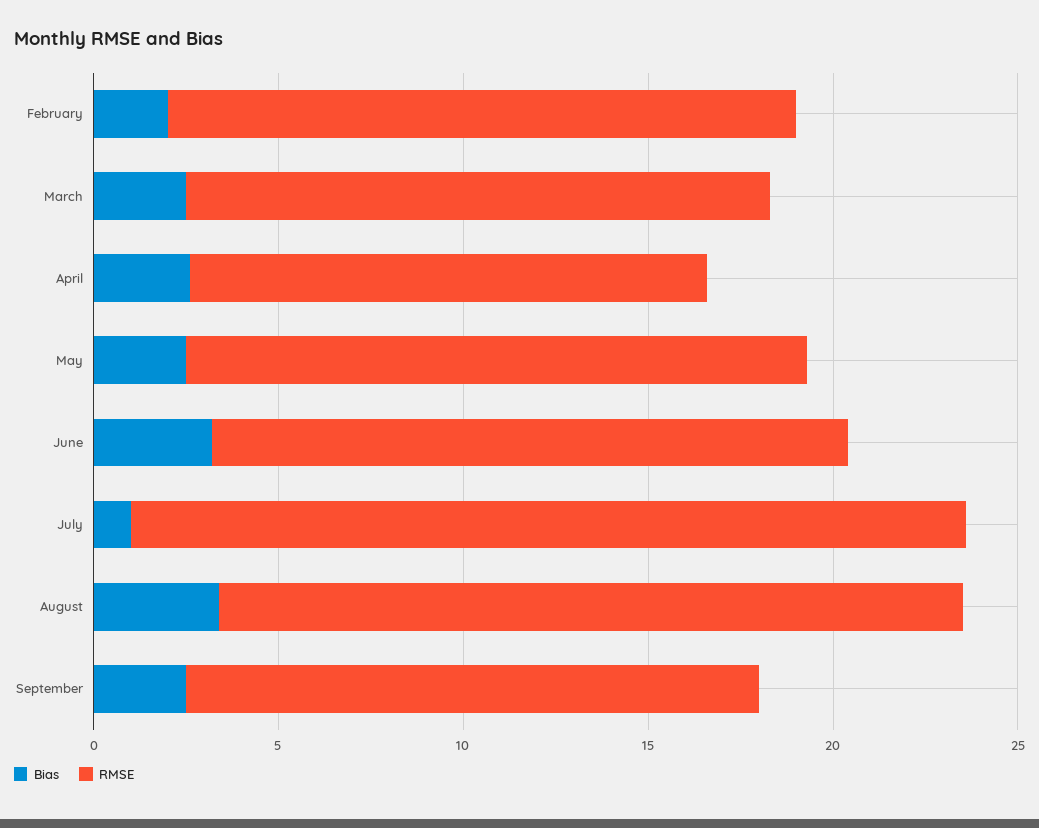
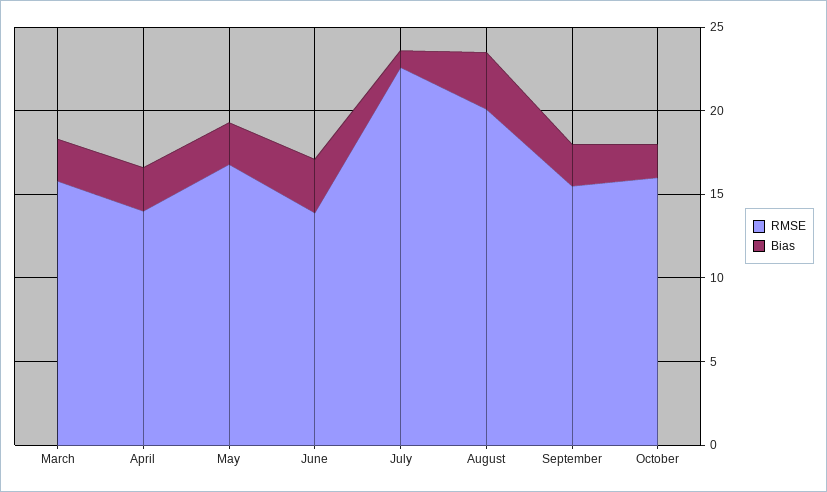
Bias, February: 2 -> none
RMSE, February: 17 -> none
RMSE, June: 17 -> 14
RMSE, October: none -> 16
Bias, October: none -> 2

